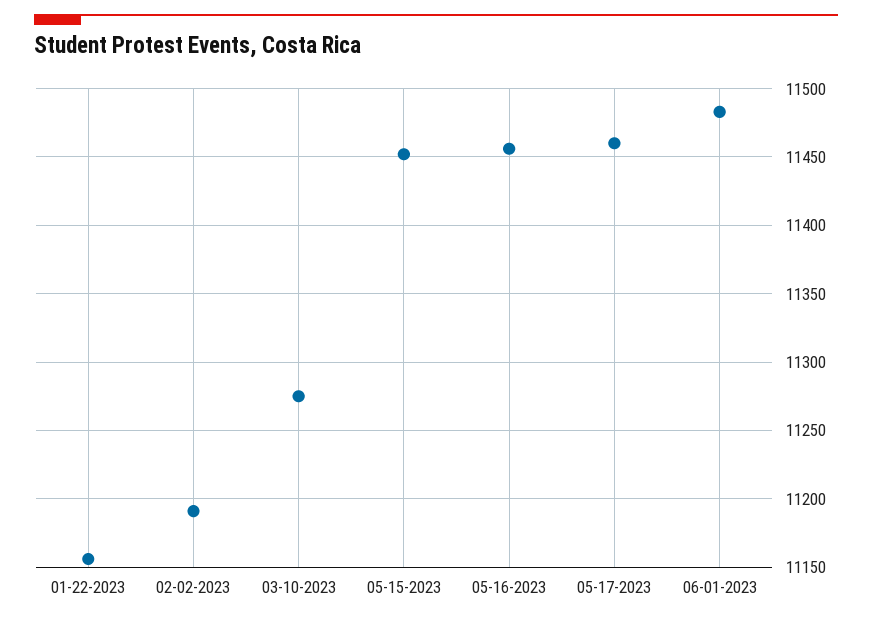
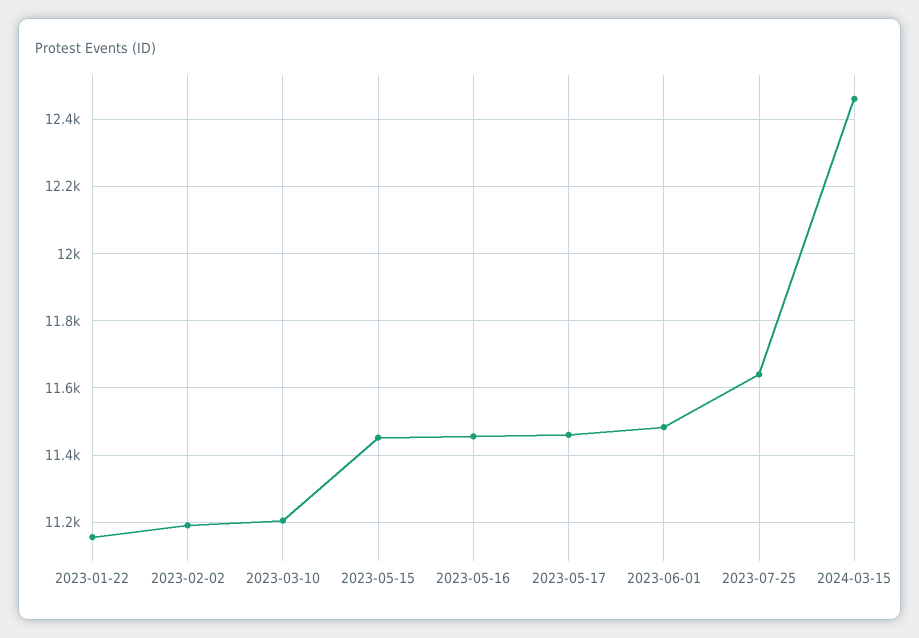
03-10-2023: 11275 -> 11200
2023-07-25: none -> 11640
2024-03-15: none -> 12460

